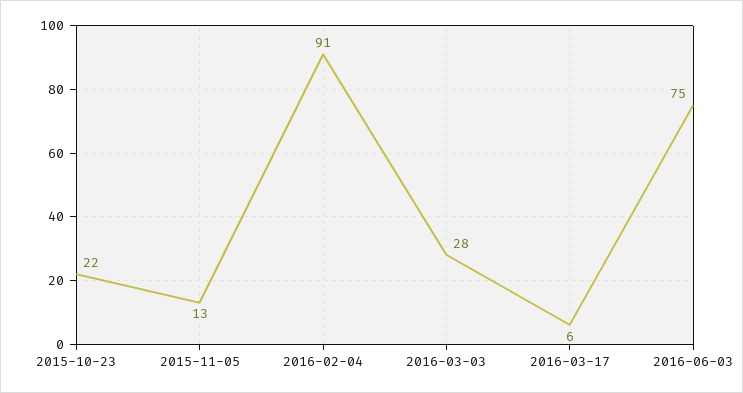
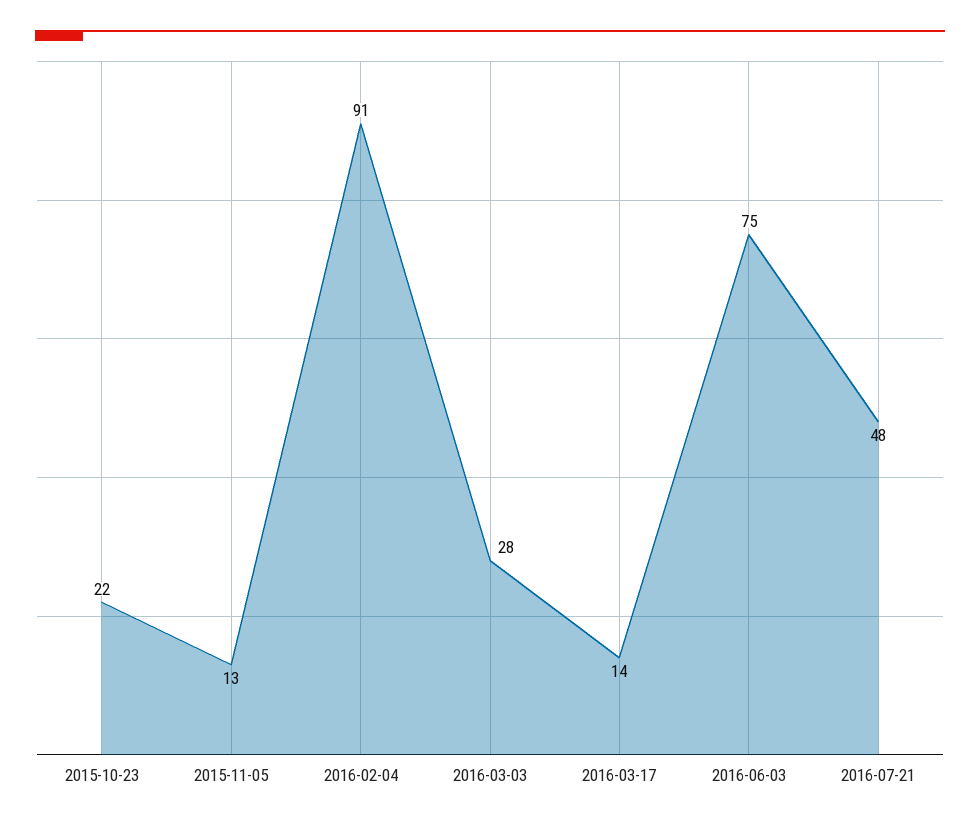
2016-03-17: 6 -> 14
2016-07-21: none -> 48

